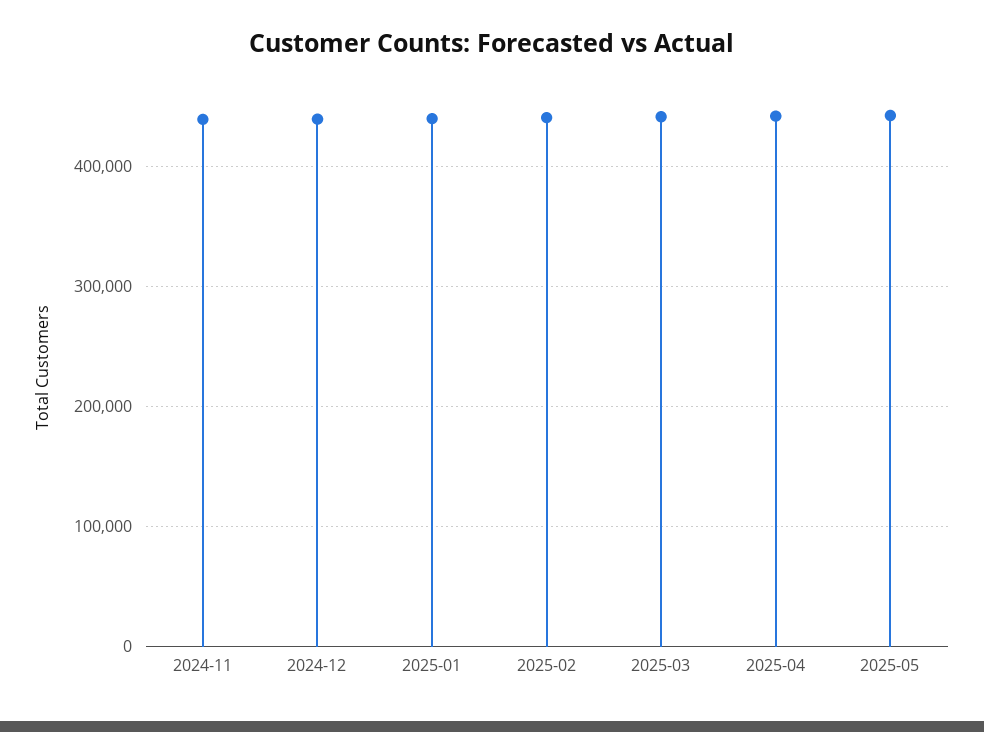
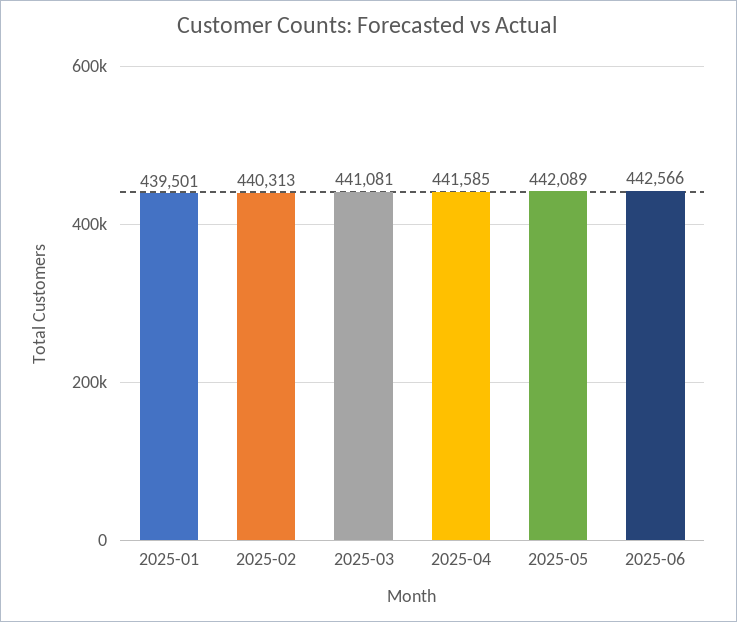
2024-11: 440000 -> none
2024-12: 440000 -> none
2025-06: none -> 442566

